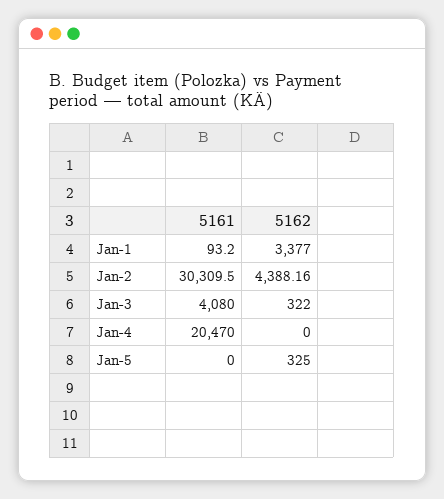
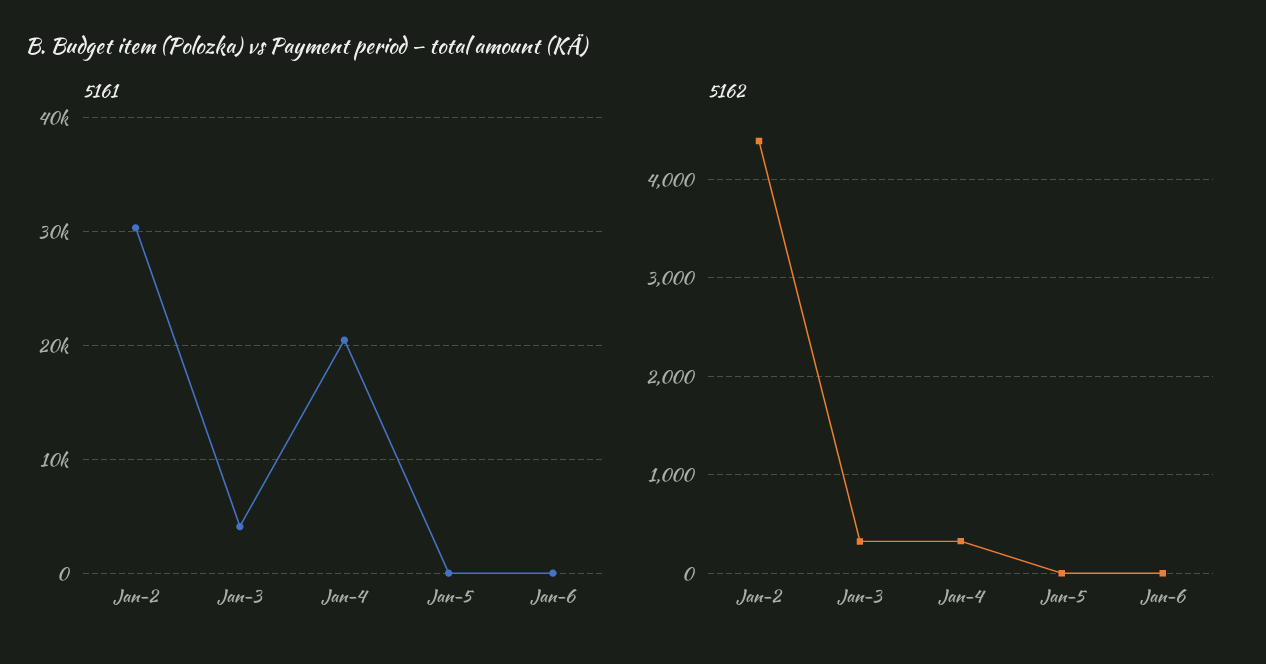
5161, Jan-1: 93.2 -> none
5162, Jan-1: 3377 -> none
5162, Jan-4: 0 -> 300
5162, Jan-5: 325 -> 0
5161, Jan-6: none -> 0
5162, Jan-6: none -> 0

